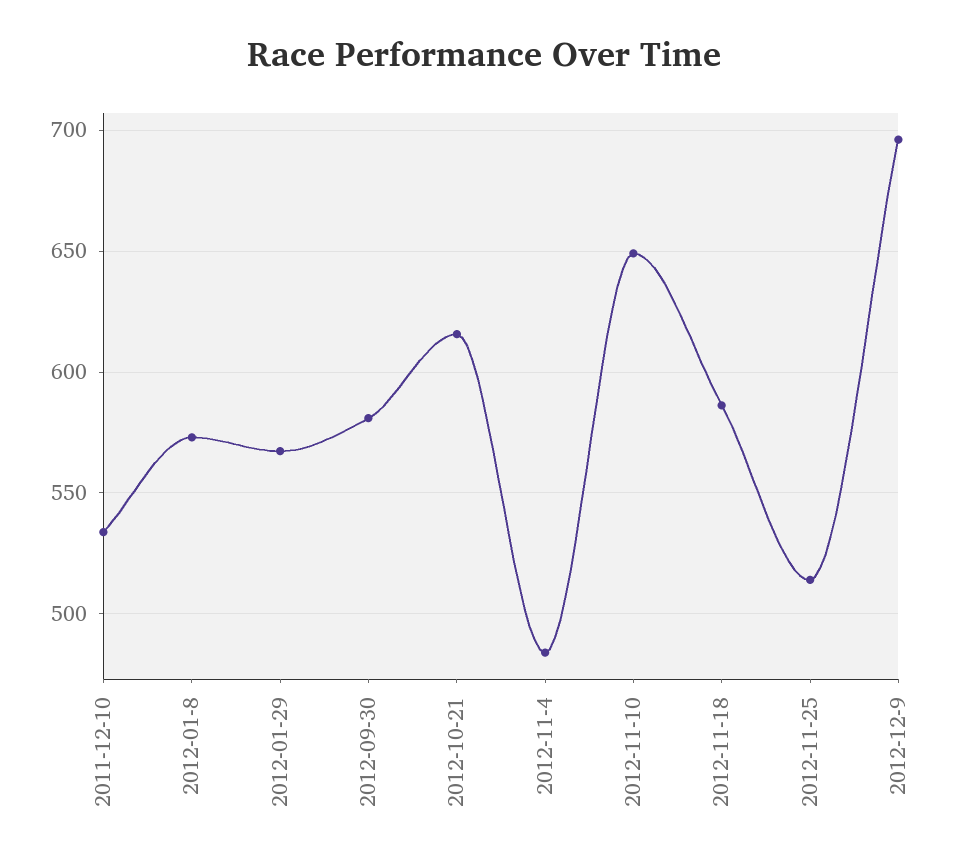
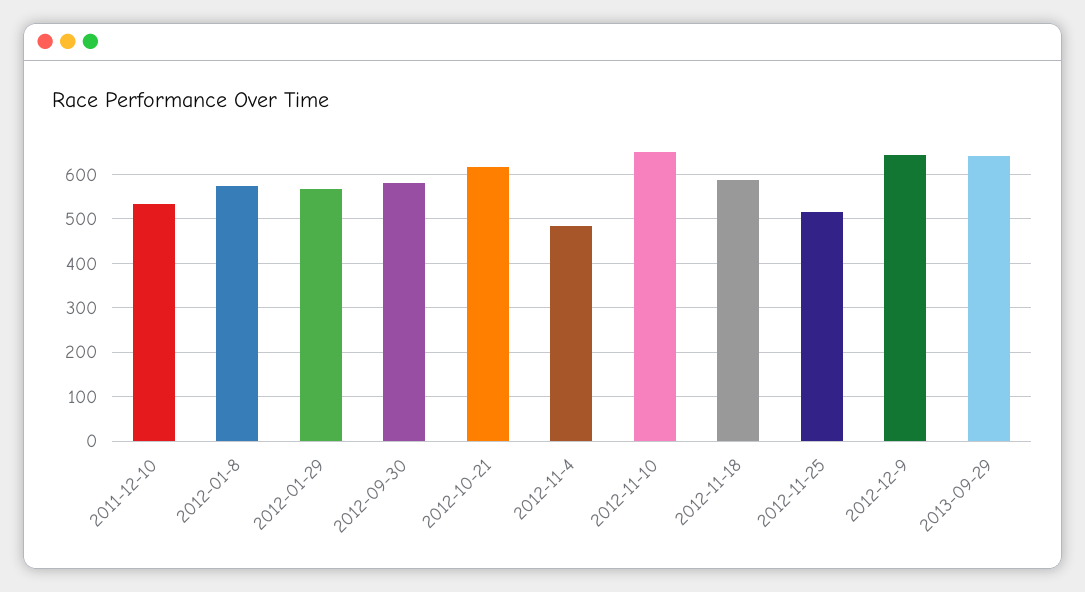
2012-12-9: 695 -> 640
2013-09-29: none -> 640

